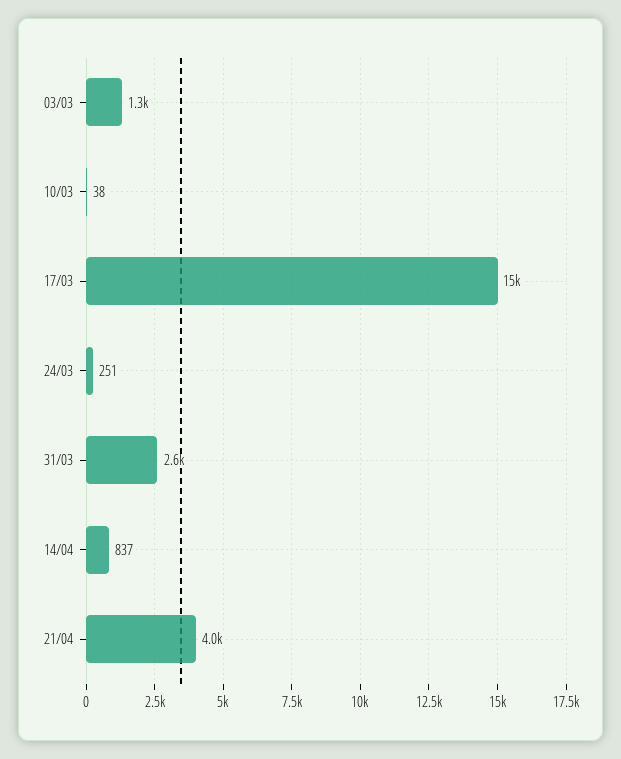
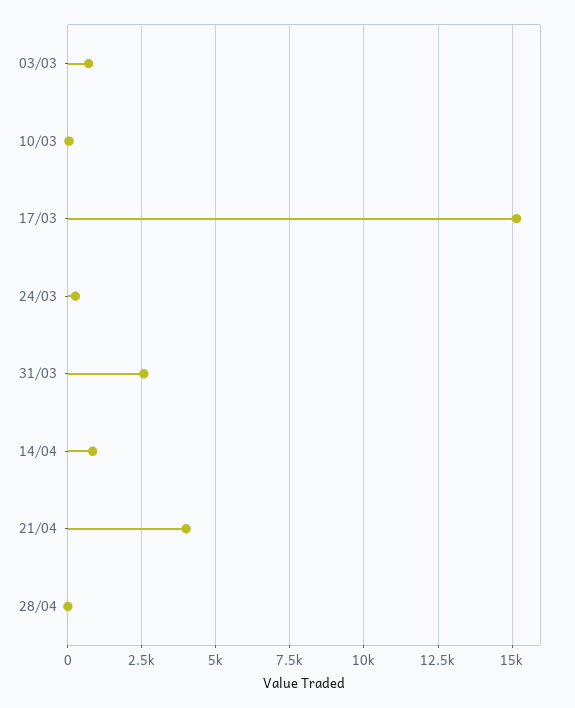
03/03: 1300 -> 750
28/04: none -> 0

